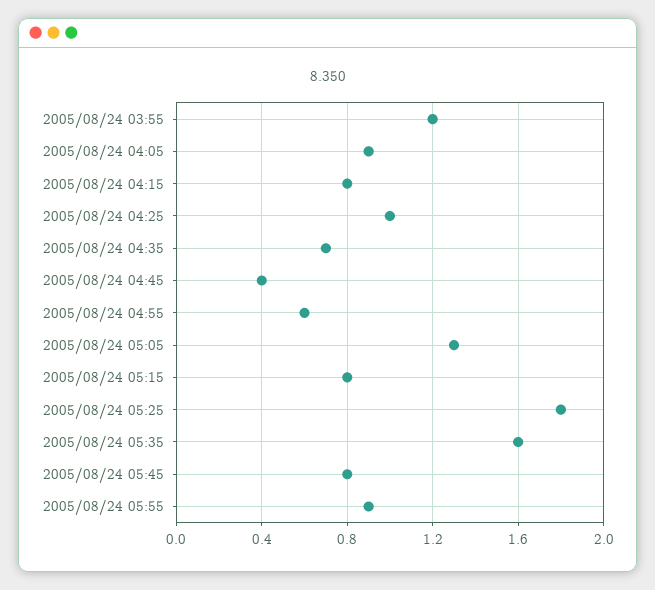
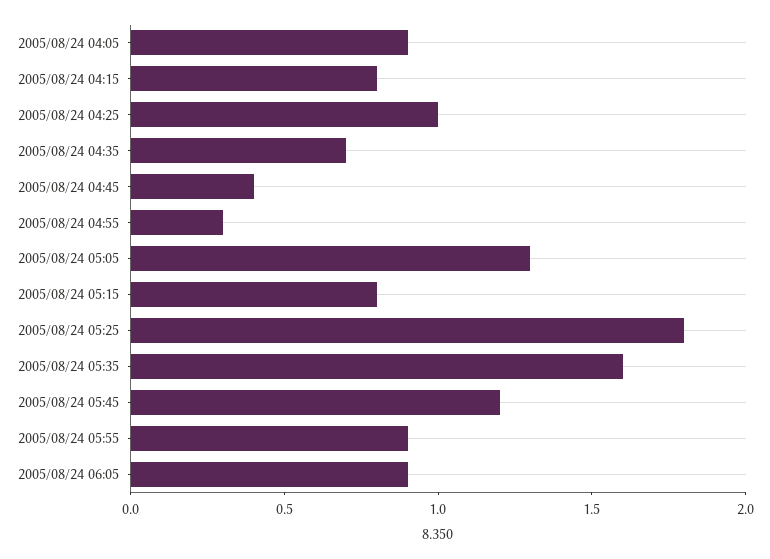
2005/08/24 03:55: 1.2 -> none
2005/08/24 04:55: 0.6 -> 0.3
2005/08/24 05:45: 0.8 -> 1.2
2005/08/24 06:05: none -> 0.9

